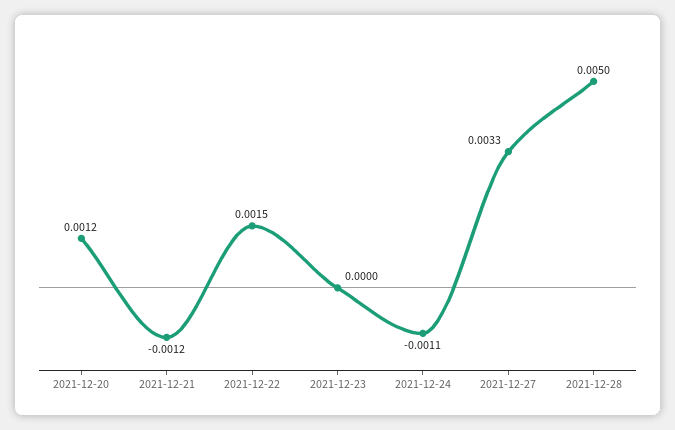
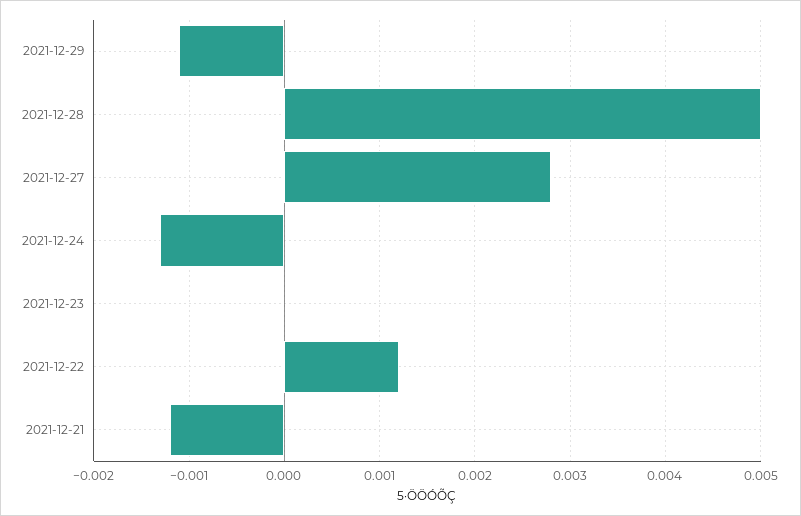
2021-12-20: 0.0012 -> none
2021-12-22: 0.0015 -> 0.0012
2021-12-24: -0.0011 -> -0.0013
2021-12-27: 0.0033 -> 0.0028
2021-12-29: none -> -0.0011

